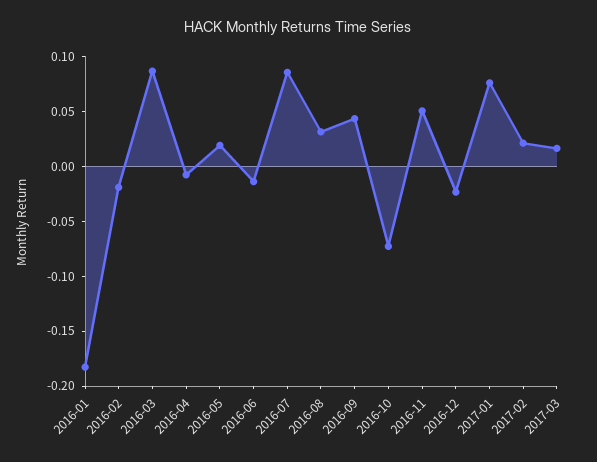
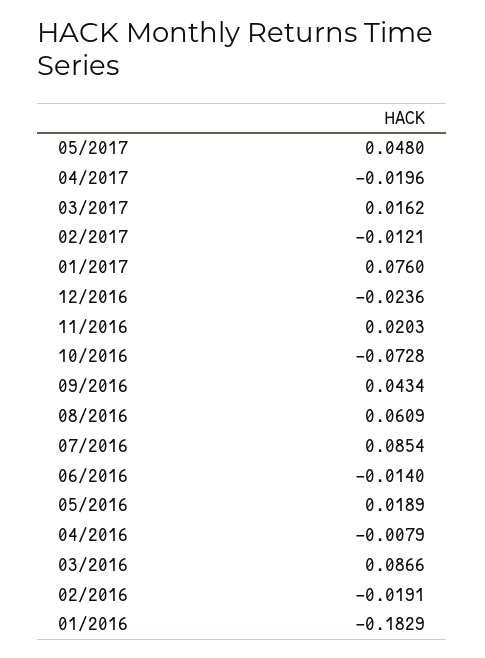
2016-08: 0.03 -> 0.0609
2016-11: 0.05 -> 0.0203
2017-02: 0.02 -> -0.0121
05/2017: none -> 0.048
04/2017: none -> -0.0196

